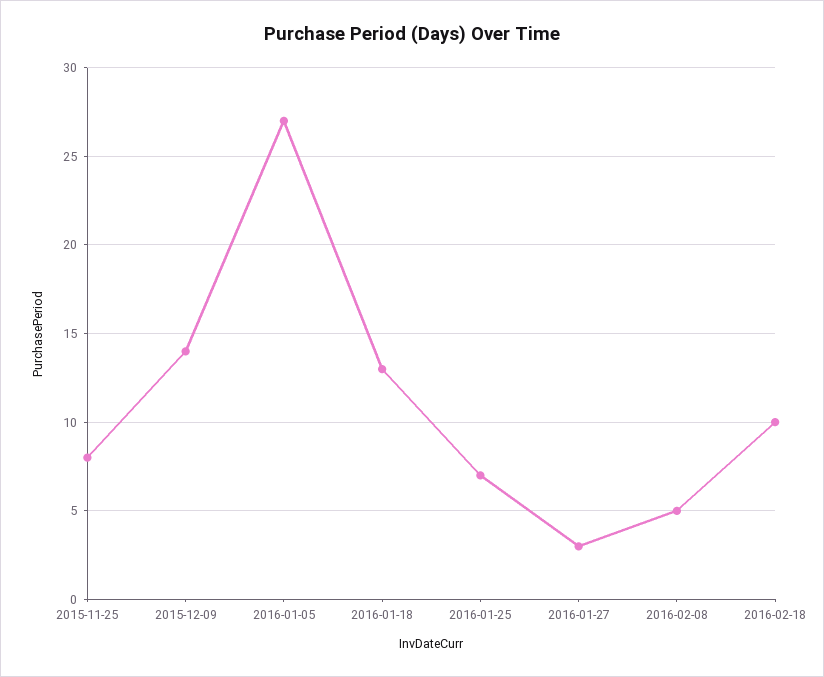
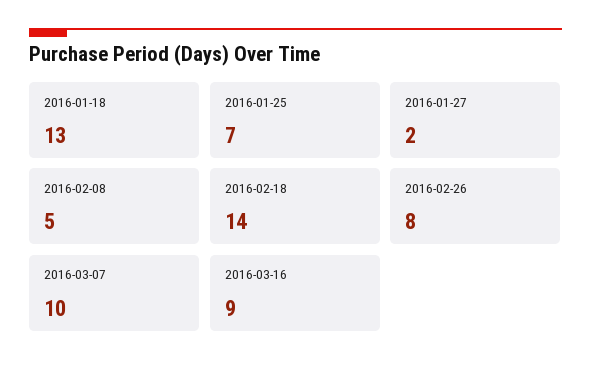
2015-11-25: 8 -> none
2015-12-09: 14 -> none
2016-01-05: 27 -> none
2016-01-27: 3 -> 2
2016-02-18: 10 -> 14
2016-02-26: none -> 8
2016-03-07: none -> 10
2016-03-16: none -> 9

